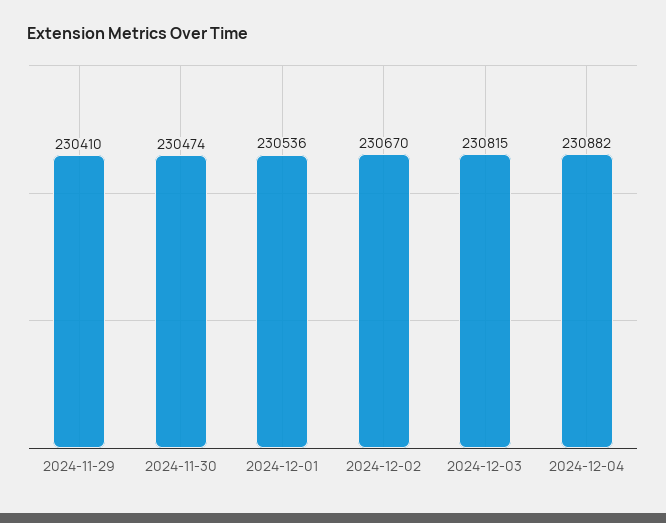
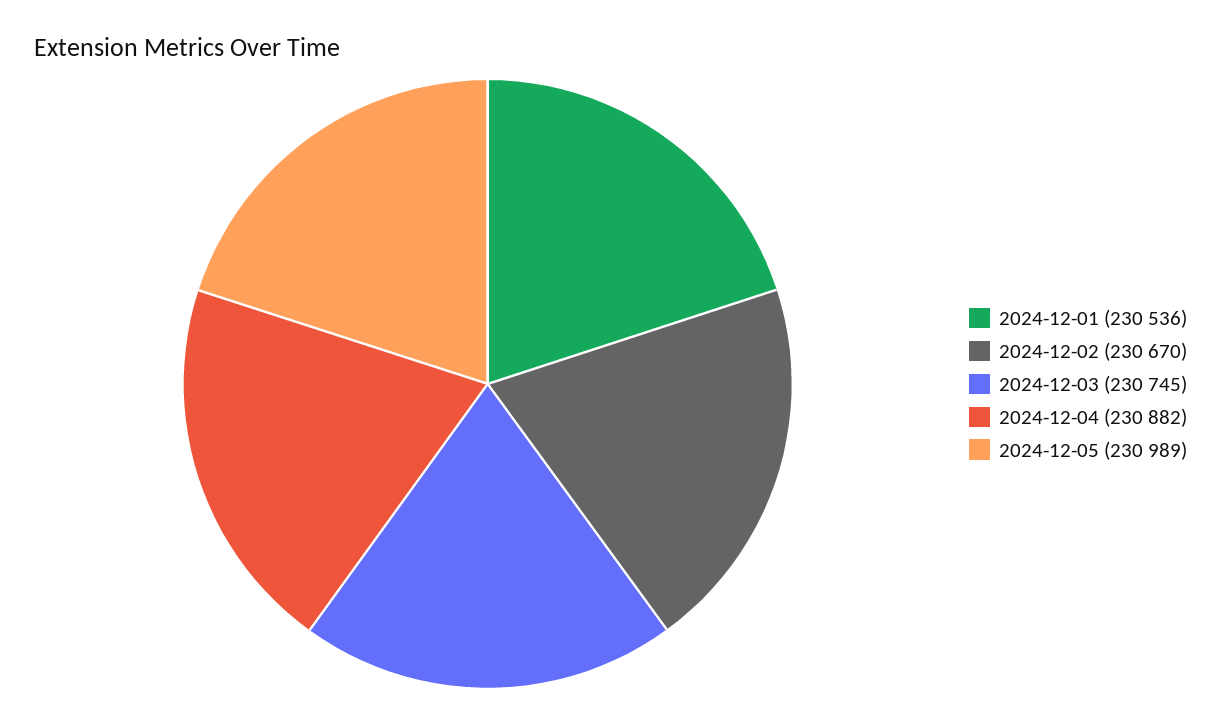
2024-11-29: 230410 -> none
2024-11-30: 230474 -> none
2024-12-03: 230815 -> 230745
2024-12-05: none -> 230989

